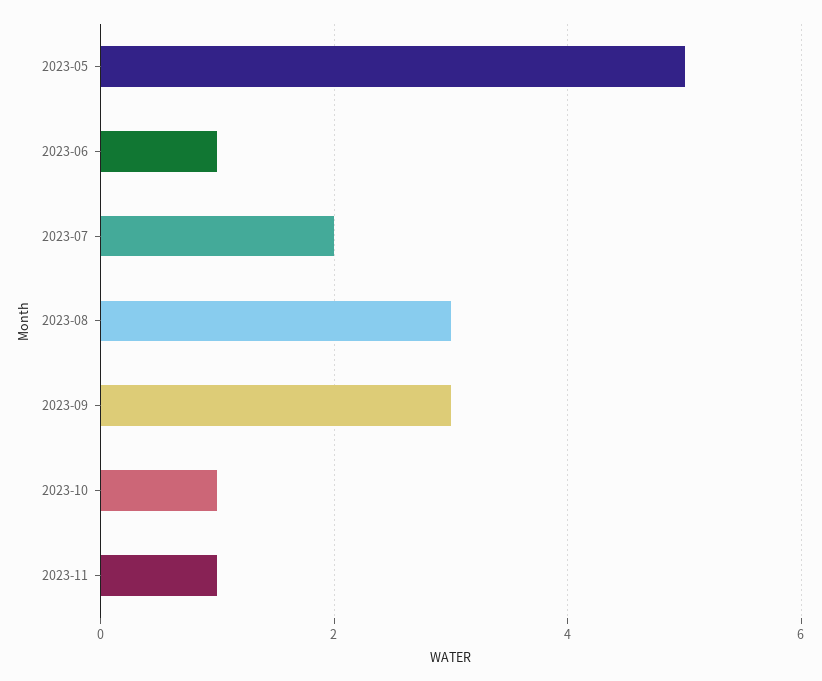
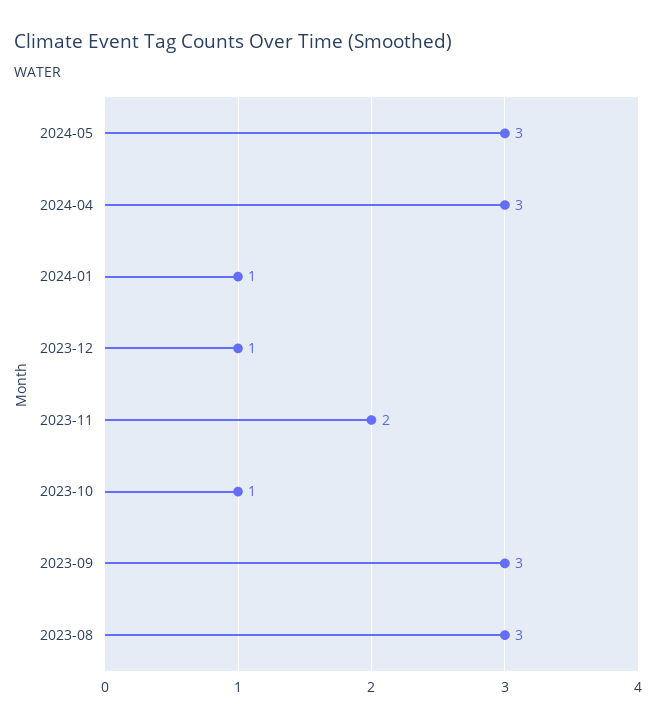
2023-05: 5 -> none
2023-06: 1 -> none
2023-07: 2 -> none
2023-11: 1 -> 2
2024-05: none -> 3
2024-04: none -> 3
2024-01: none -> 1
2023-12: none -> 1

